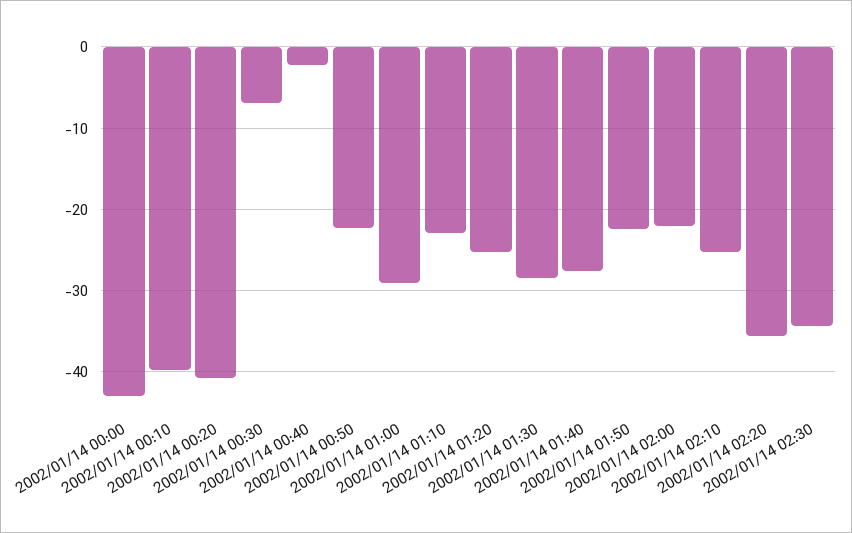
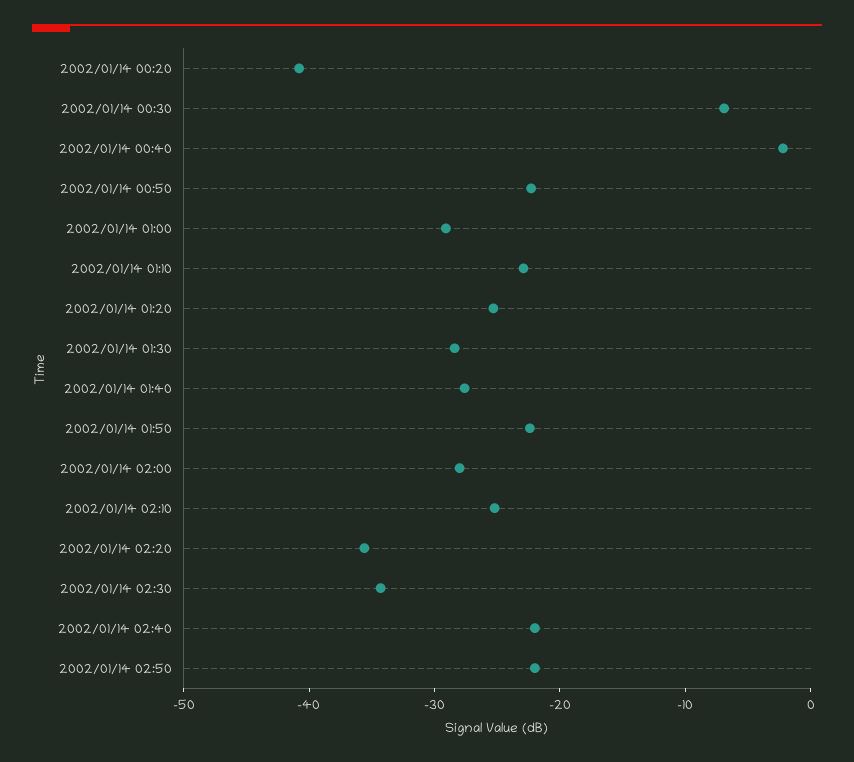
2002/01/14 00:00: -43 -> none
2002/01/14 00:10: -40 -> none
2002/01/14 02:00: -22 -> -28
2002/01/14 02:40: none -> -22
2002/01/14 02:50: none -> -22

